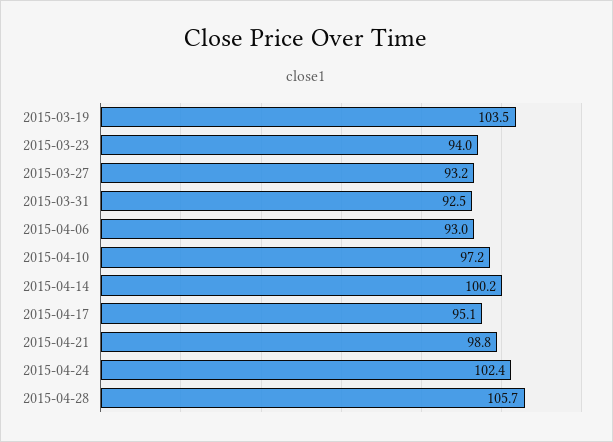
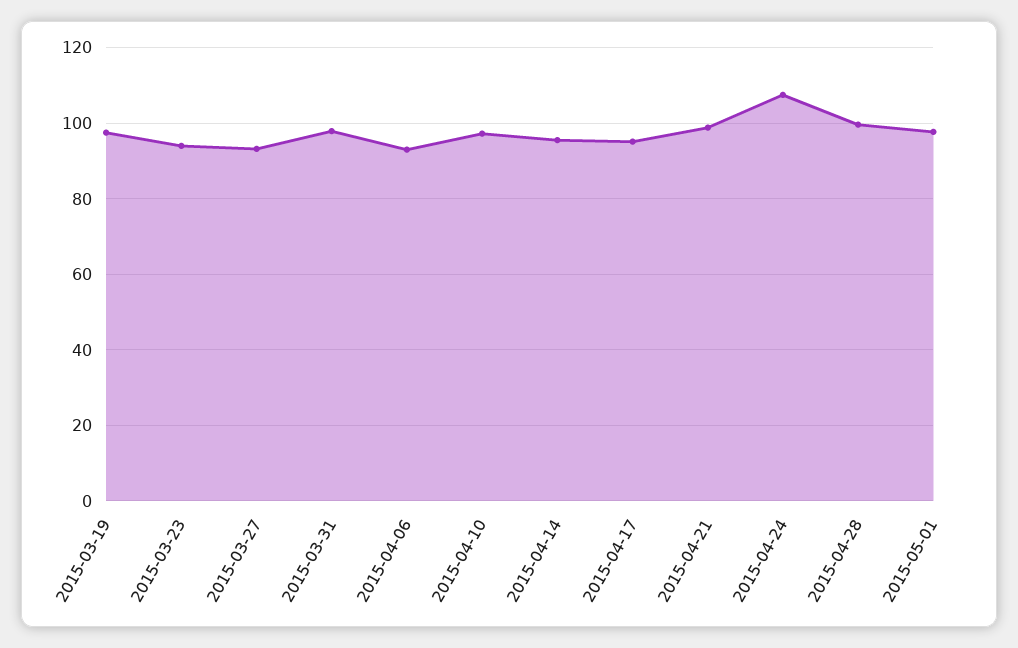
2015-03-19: 103.5 -> 98
2015-03-31: 92.5 -> 98
2015-04-14: 100.2 -> 96
2015-04-24: 102.4 -> 108
2015-04-28: 105.7 -> 100
2015-05-01: none -> 98

